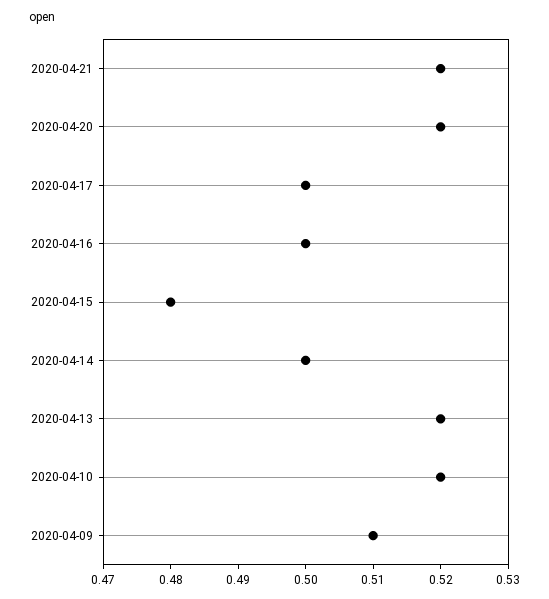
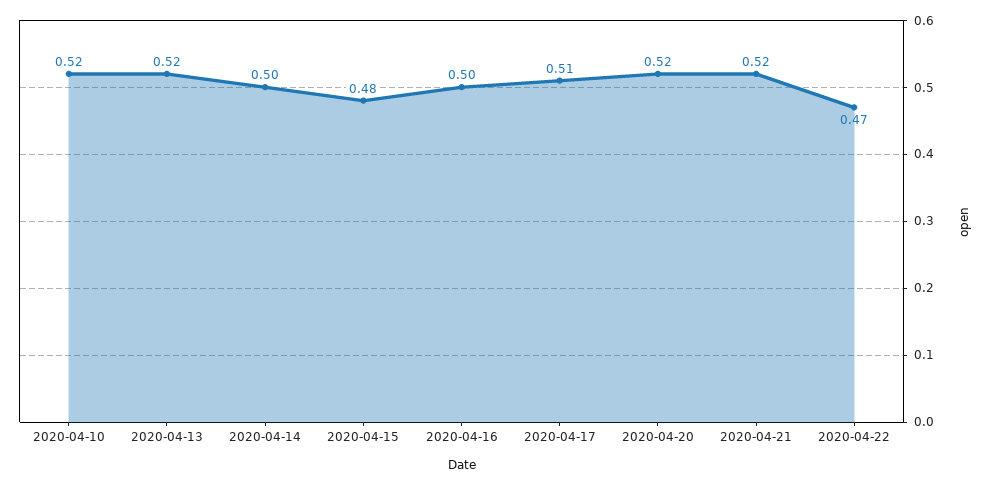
2020-04-17: 0.5 -> 0.51
2020-04-09: 0.51 -> none
2020-04-22: none -> 0.47

